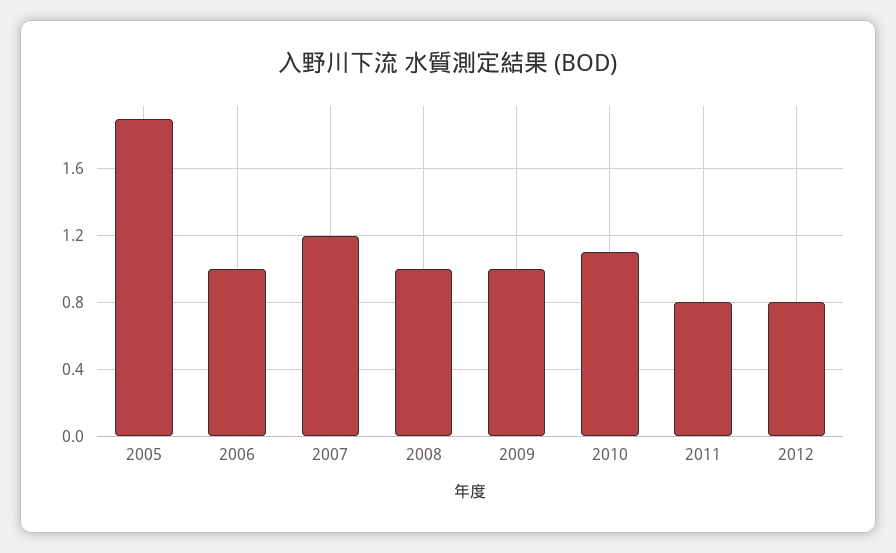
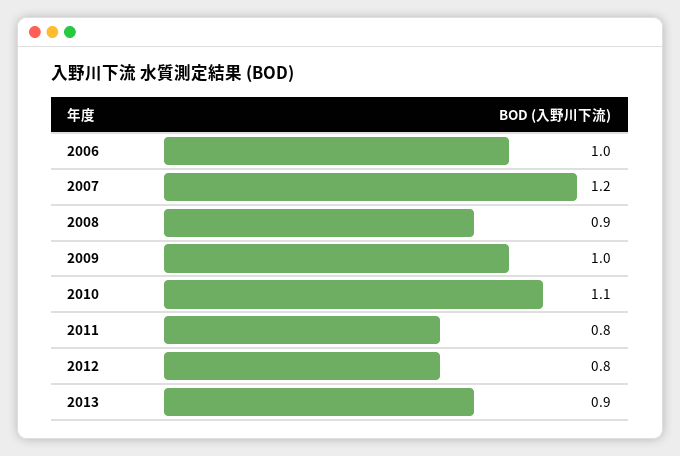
2005: 1.9 -> none
2008: 1 -> 0.9
2013: none -> 0.9

